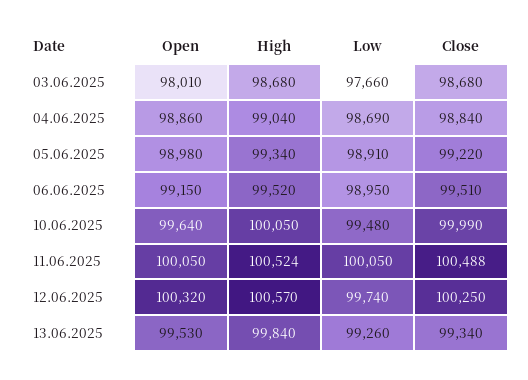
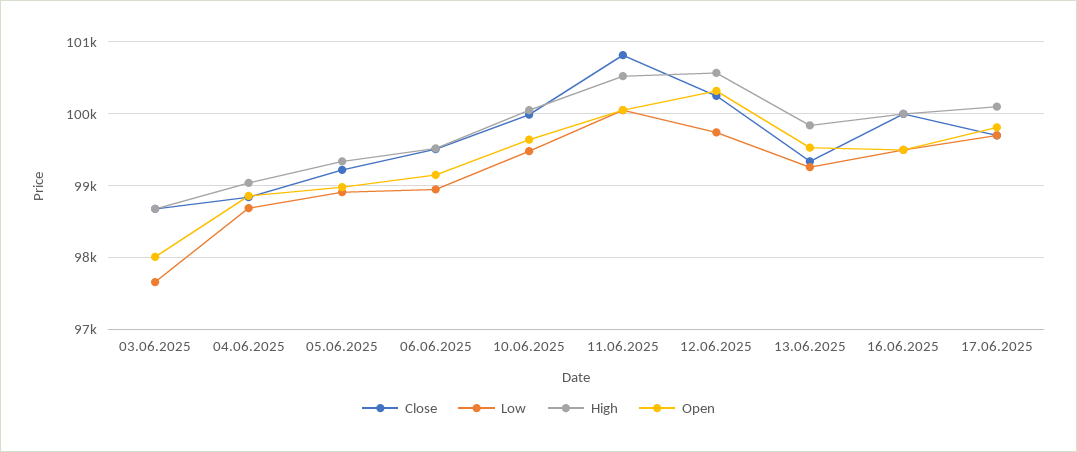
Close, 11.06.2025: 100488 -> 100800
Close, 16.06.2025: none -> 100000
Low, 16.06.2025: none -> 99500
High, 16.06.2025: none -> 100000
Open, 16.06.2025: none -> 99500
Close, 17.06.2025: none -> 99700
Low, 17.06.2025: none -> 99700
High, 17.06.2025: none -> 100100
Open, 17.06.2025: none -> 99800

